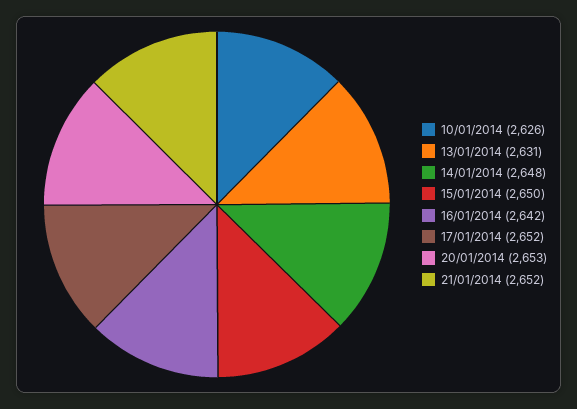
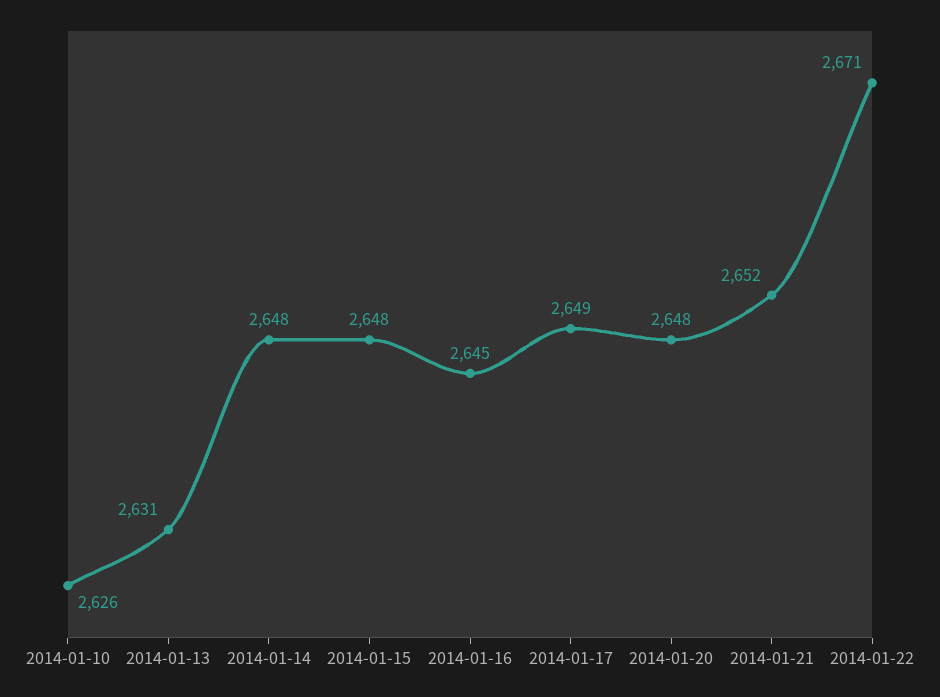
15/01/2014: 2650 -> 2648
16/01/2014: 2642 -> 2645
17/01/2014: 2652 -> 2649
20/01/2014: 2653 -> 2648
2014-01-22: none -> 2671

